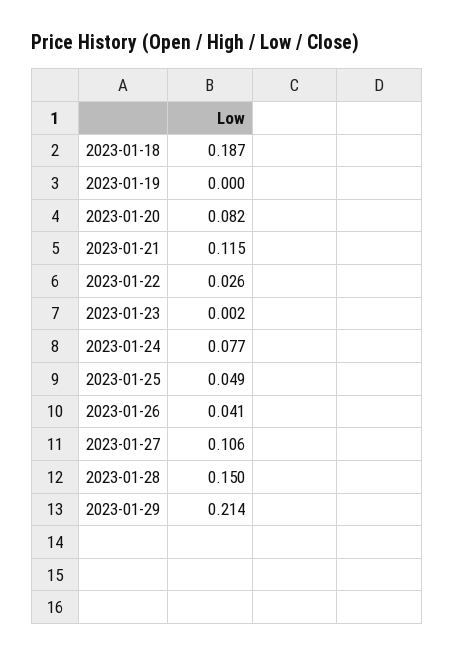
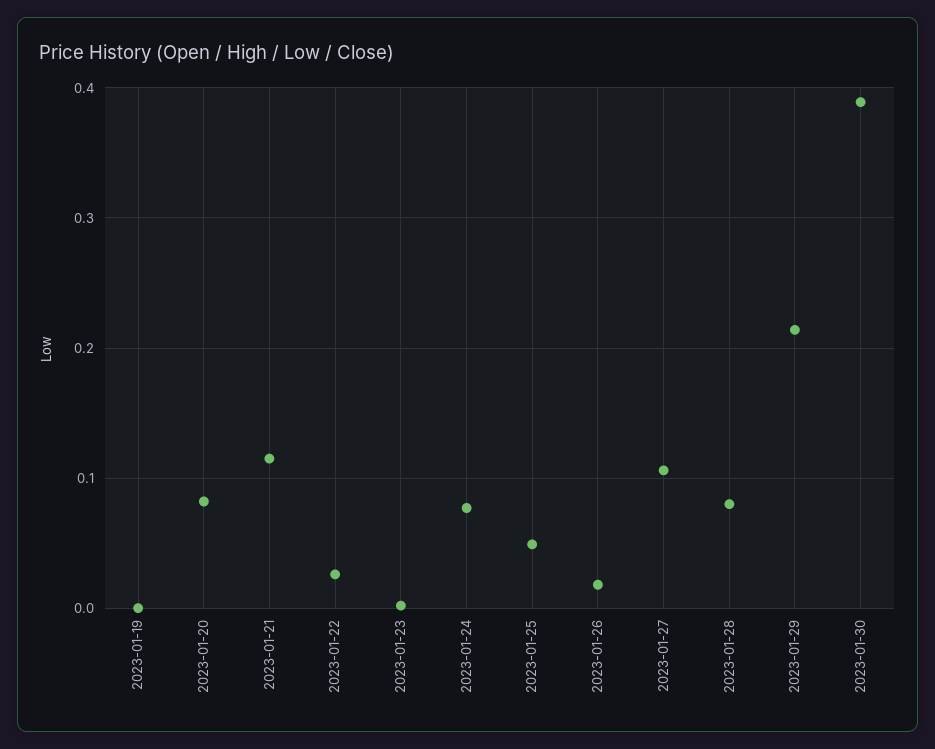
2023-01-18: 0.187 -> none
2023-01-26: 0.041 -> 0.02
2023-01-28: 0.15 -> 0.08
2023-01-30: none -> 0.39

